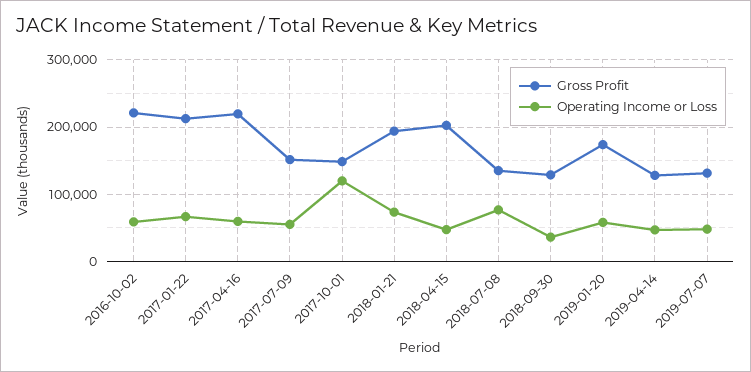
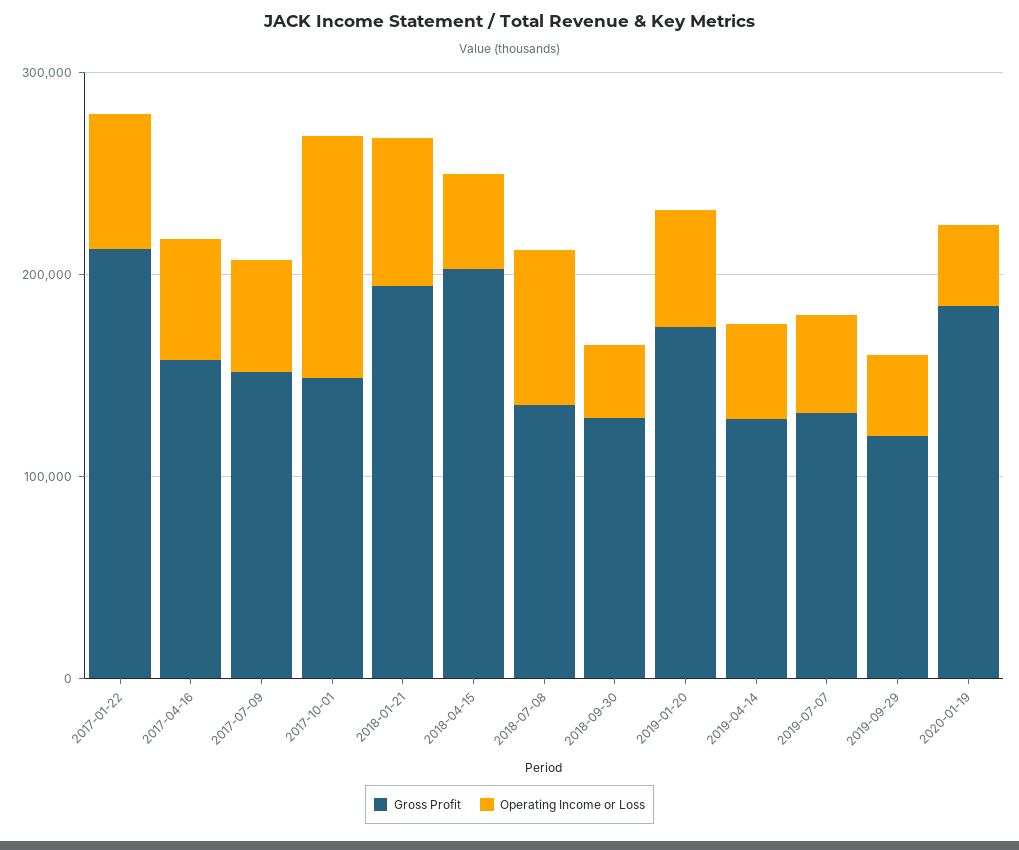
Gross Profit, 2016-10-02: 220000 -> none
Operating Income or Loss, 2016-10-02: 60000 -> none
Gross Profit, 2017-04-16: 220000 -> 160000
Gross Profit, 2019-09-29: none -> 120000
Operating Income or Loss, 2019-09-29: none -> 40000
Gross Profit, 2020-01-19: none -> 180000
Operating Income or Loss, 2020-01-19: none -> 40000

